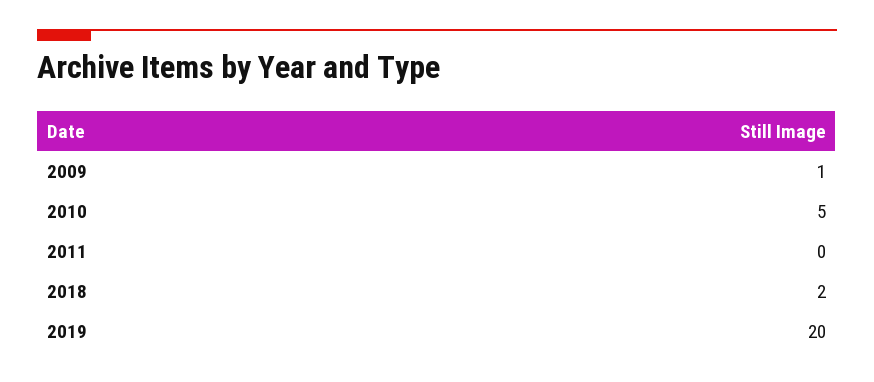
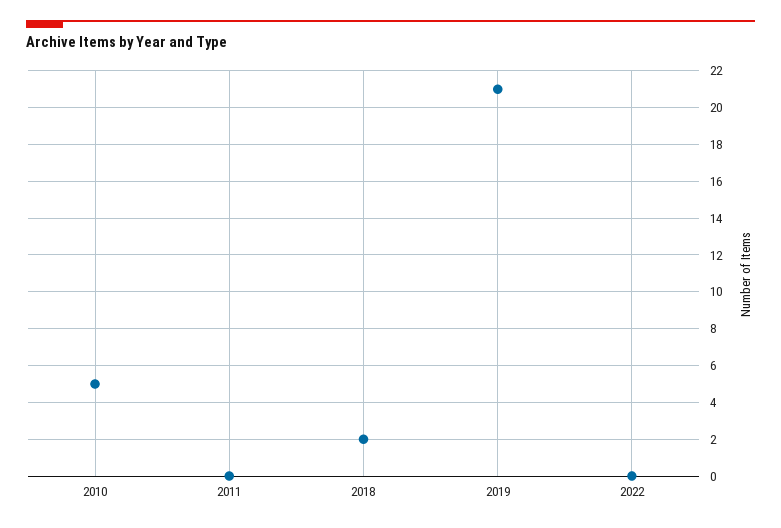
2009: 1 -> none
2019: 20 -> 21
2022: none -> 0

